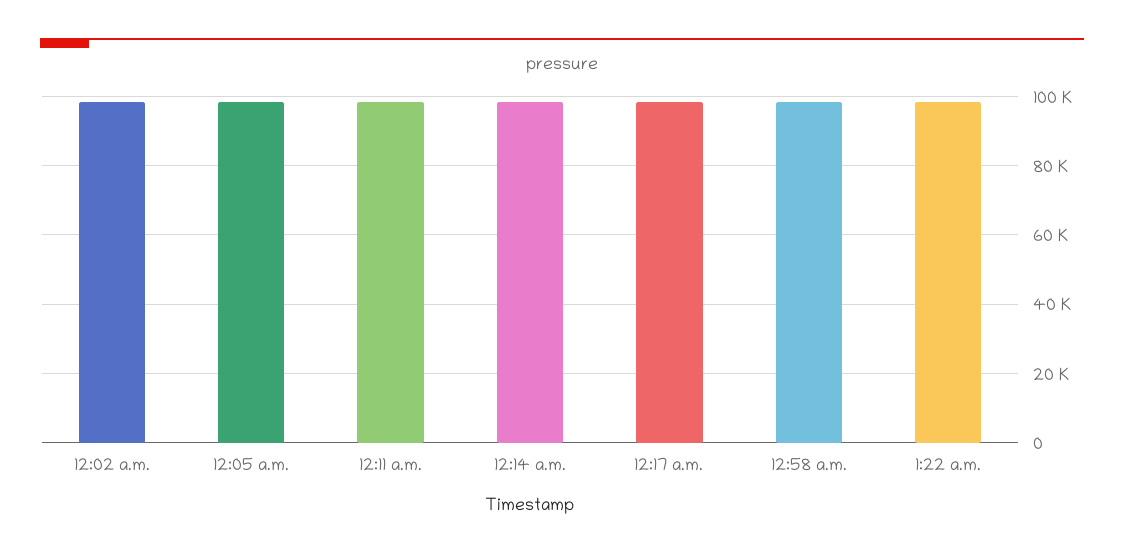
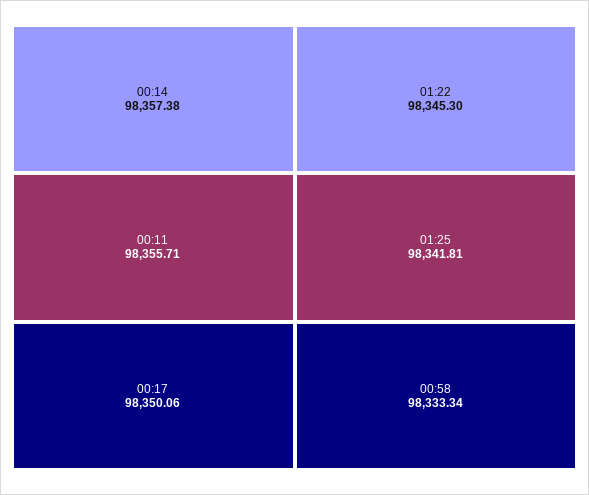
12:02 a.m.: 98000 -> none
12:05 a.m.: 98000 -> none
01:25: none -> 98341.81

